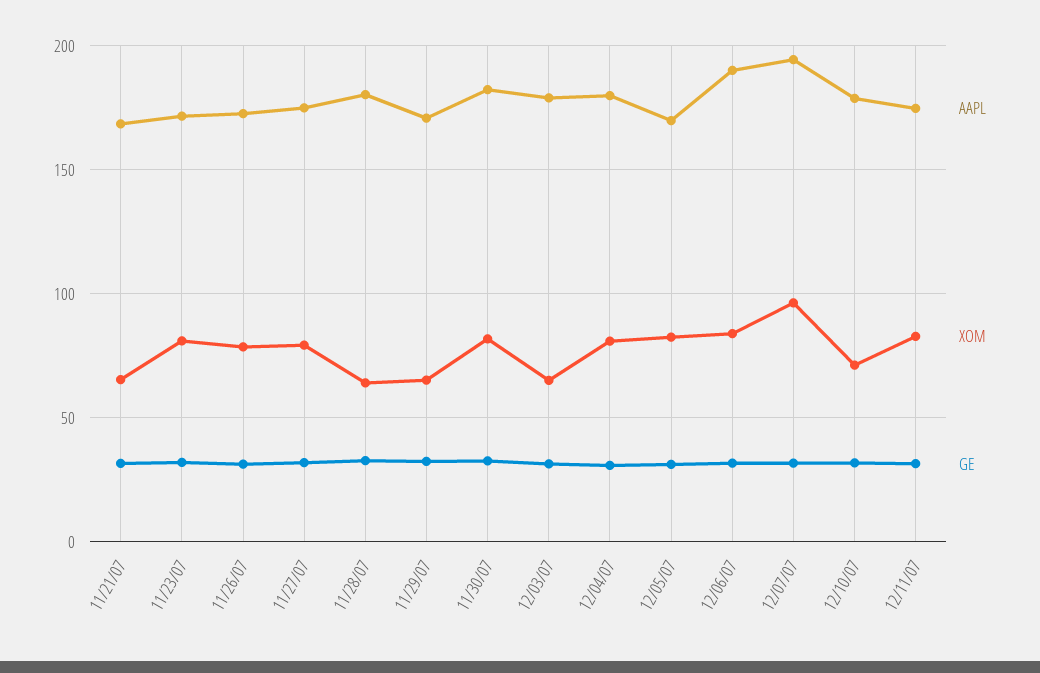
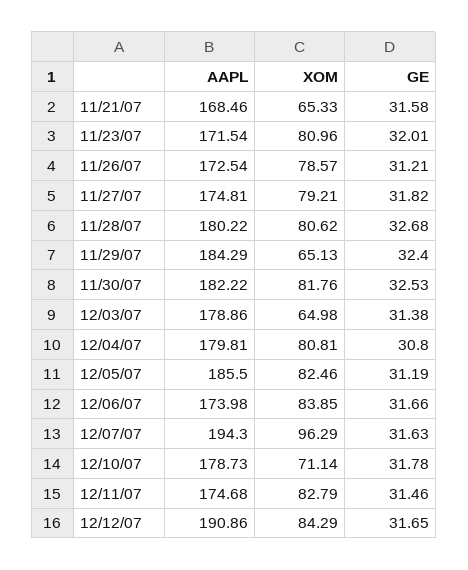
XOM, 11/28/07: 65 -> 80.62
AAPL, 11/29/07: 170 -> 184.29
AAPL, 12/05/07: 170 -> 185.5
AAPL, 12/06/07: 190 -> 173.98
AAPL, 12/12/07: none -> 190.86
XOM, 12/12/07: none -> 84.29
GE, 12/12/07: none -> 31.65

